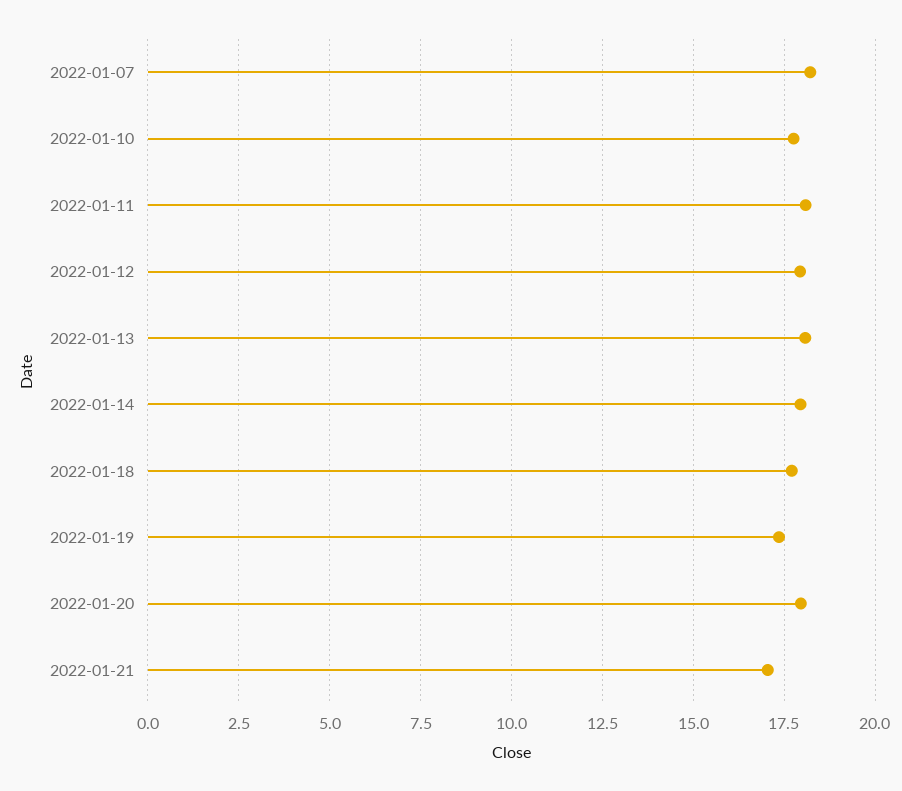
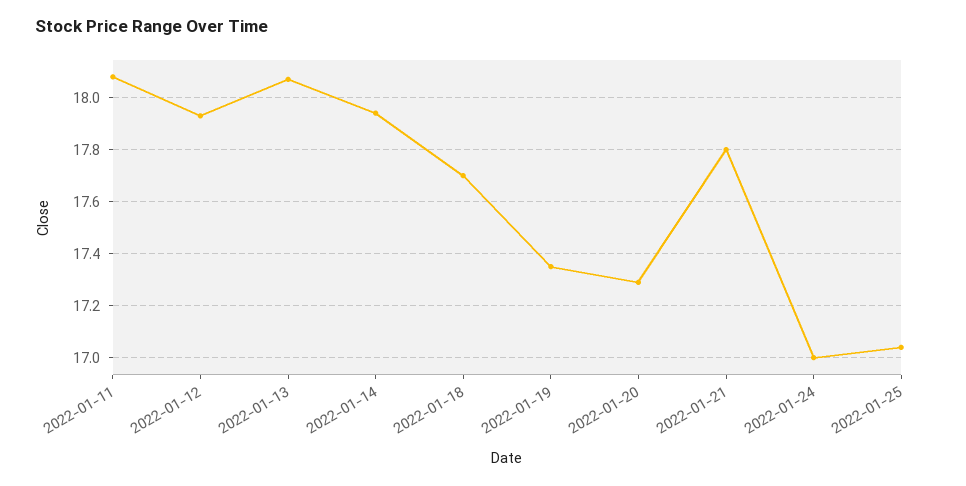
2022-01-07: 18.25 -> none
2022-01-10: 17.75 -> none
2022-01-20: 18 -> 17.3
2022-01-21: 17 -> 17.8
2022-01-24: none -> 17
2022-01-25: none -> 17.05

